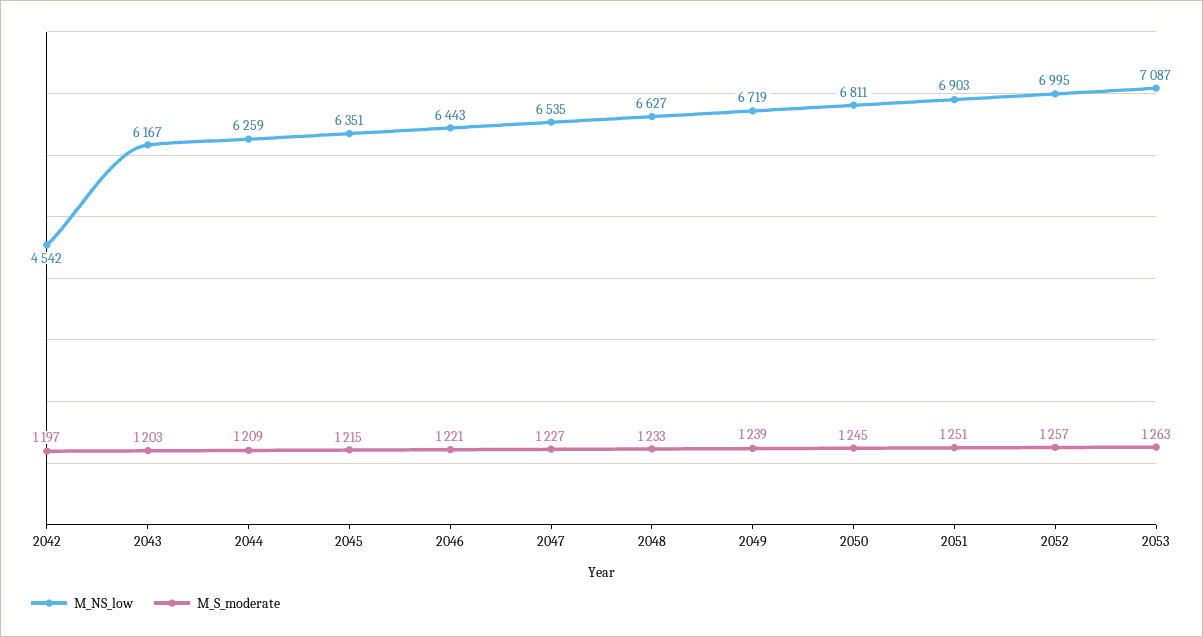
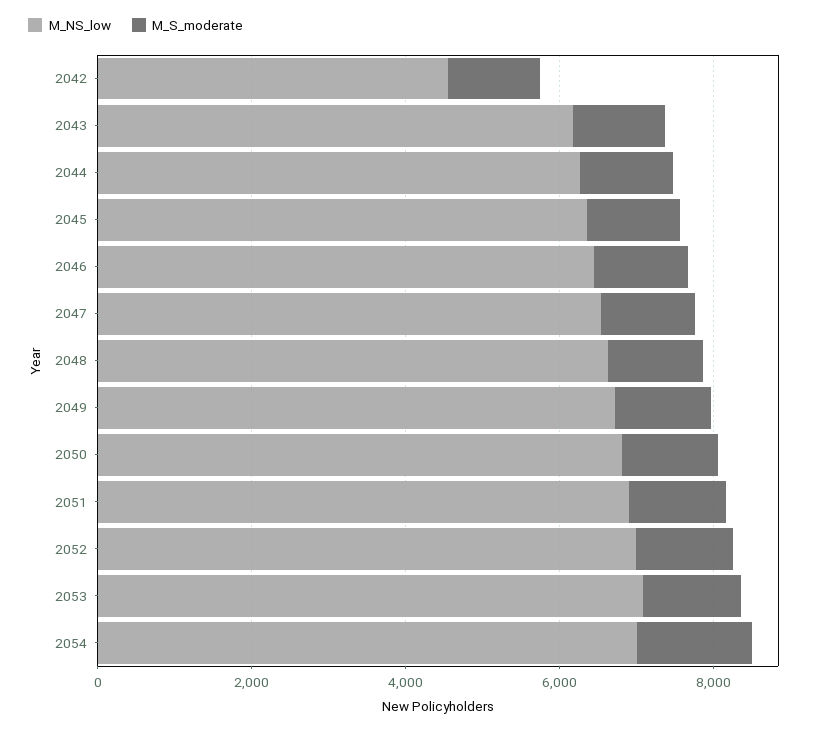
M_NS_low, 2054: none -> 7000
M_S_moderate, 2054: none -> 1500

